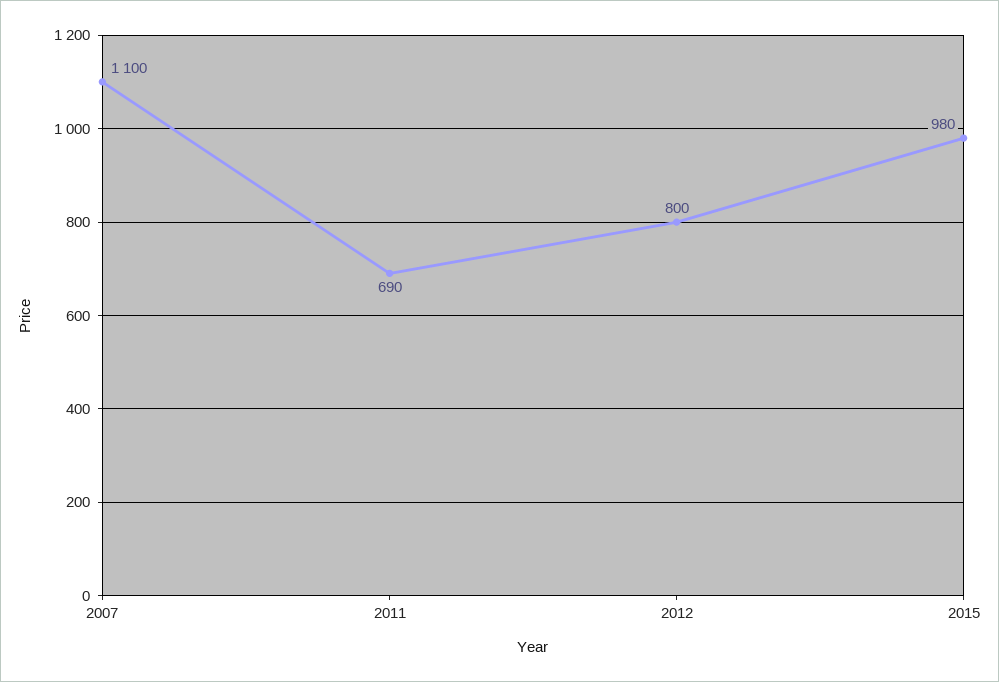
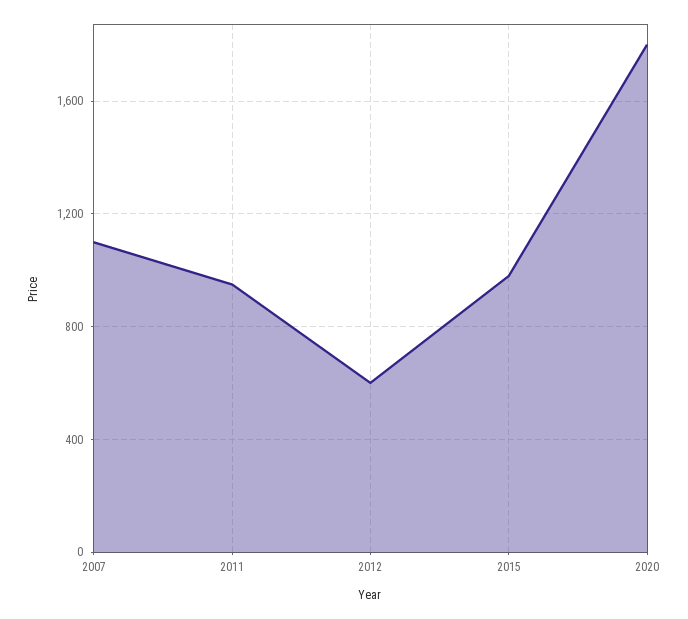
2011: 690 -> 950
2012: 800 -> 600
2020: none -> 1800

